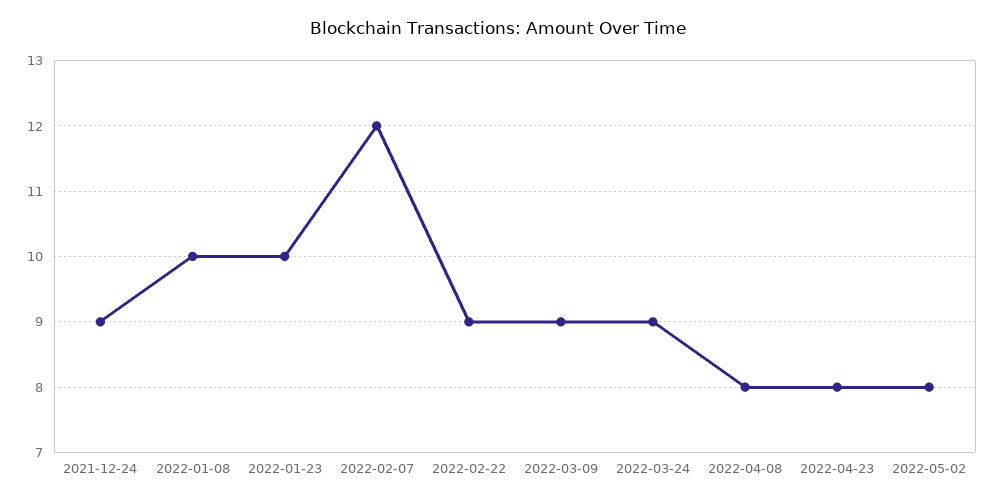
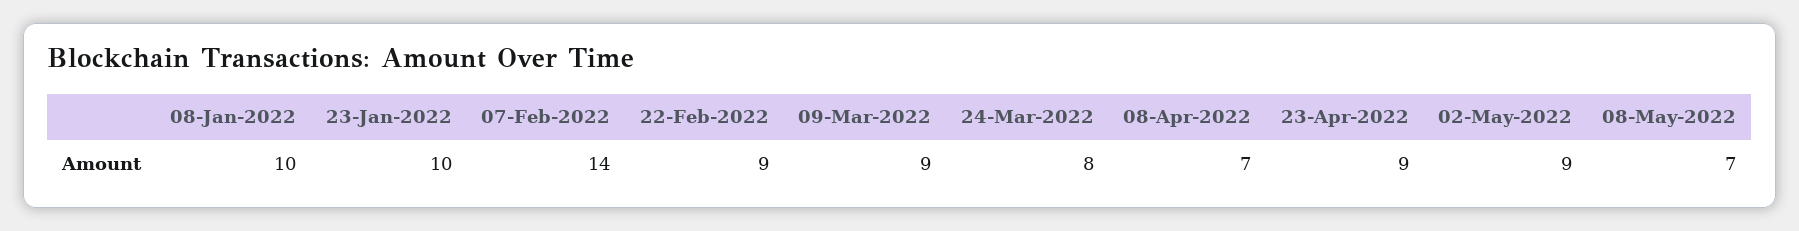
2021-12-24: 9 -> none
2022-02-07: 12 -> 14
2022-03-24: 9 -> 8
2022-04-08: 8 -> 7
2022-04-23: 8 -> 9
2022-05-02: 8 -> 9
08-May-2022: none -> 7

